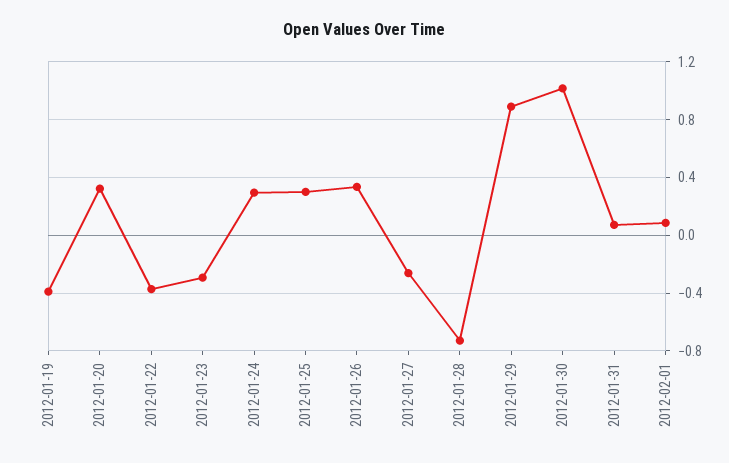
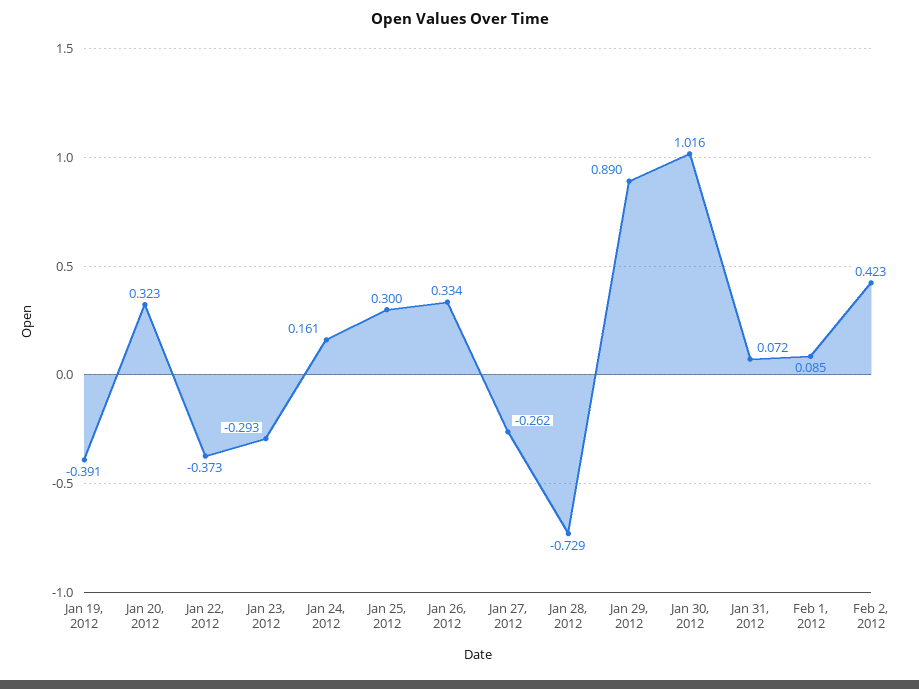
2012-01-24: 0.3 -> 0.161
Feb 2, 2012: none -> 0.423

